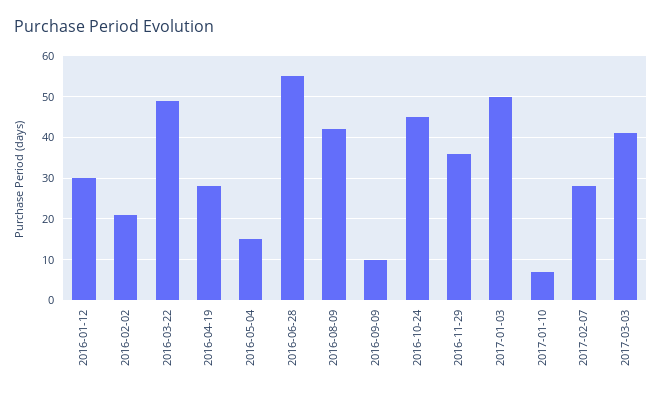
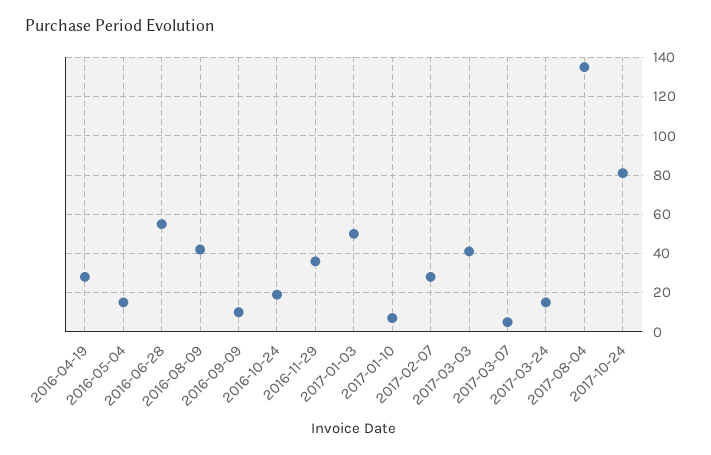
2016-01-12: 30 -> none
2016-02-02: 20 -> none
2016-03-22: 50 -> none
2016-10-24: 45 -> 20
2017-03-07: none -> 5
2017-03-24: none -> 15
2017-08-04: none -> 135
2017-10-24: none -> 80

